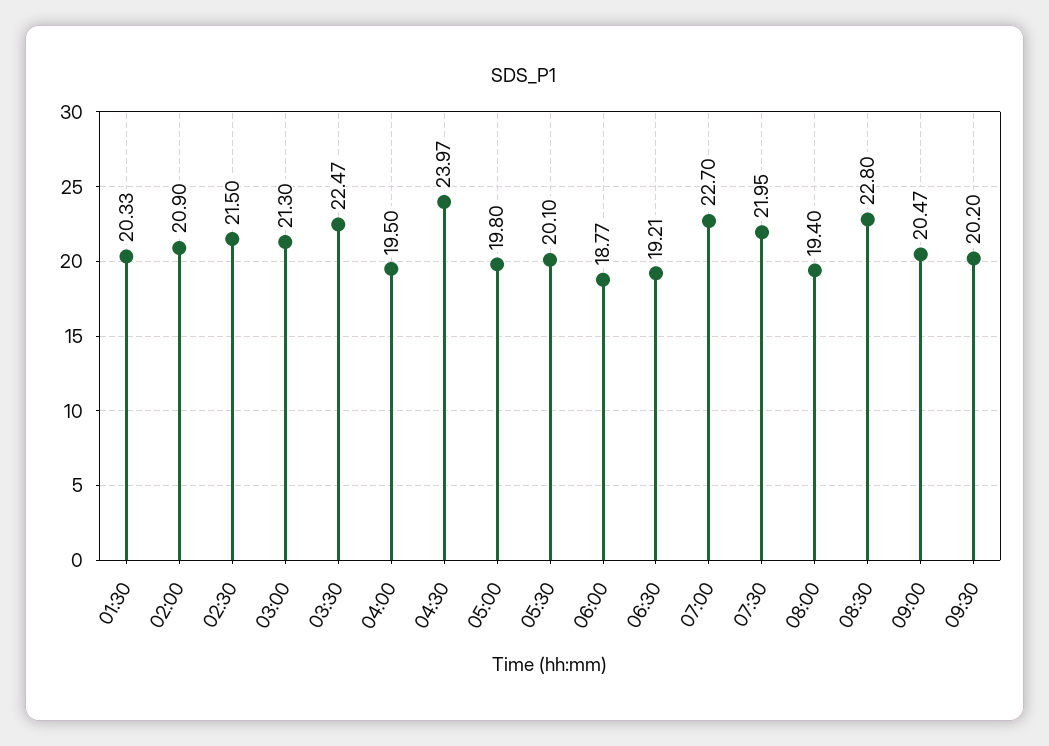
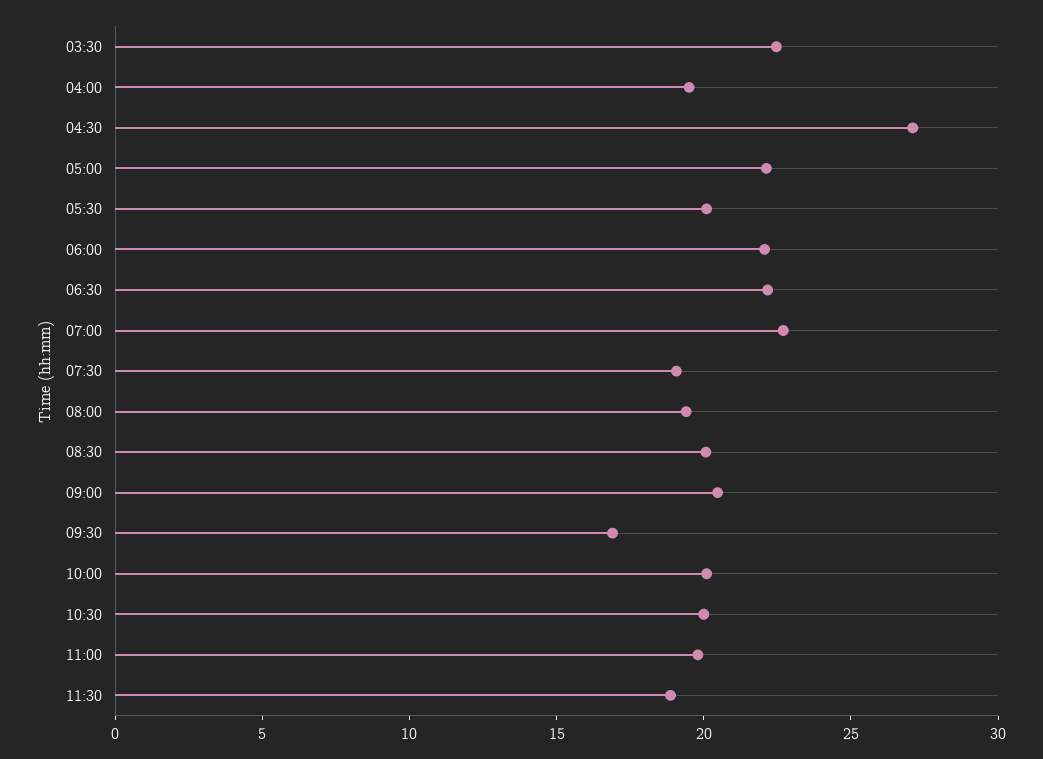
01:30: 20.33 -> none
02:00: 20.9 -> none
02:30: 21.5 -> none
03:00: 21.3 -> none
04:30: 23.97 -> 27
05:00: 19.8 -> 22
06:00: 18.77 -> 22
06:30: 19.21 -> 22
07:30: 21.95 -> 19
08:30: 22.8 -> 20
09:30: 20.2 -> 17
10:00: none -> 20
10:30: none -> 20
11:00: none -> 20
11:30: none -> 19

